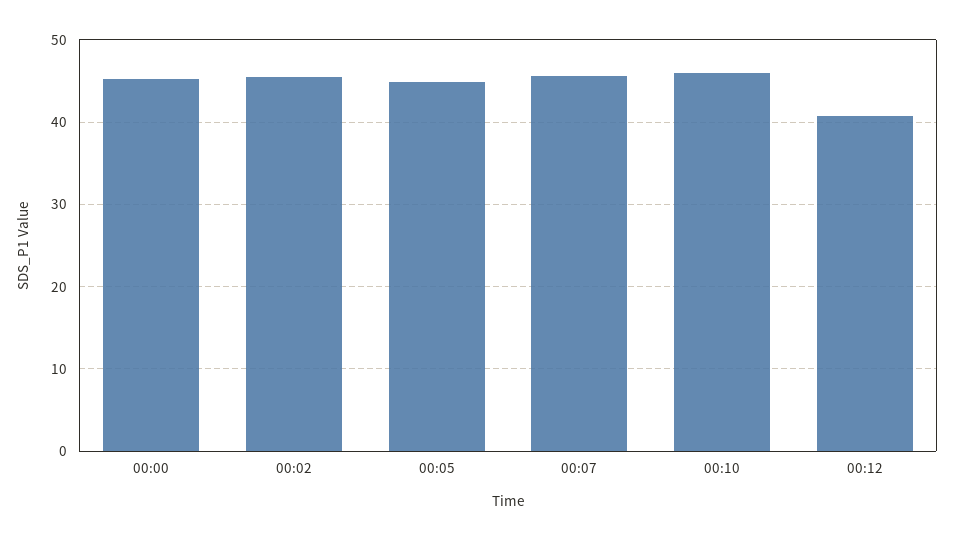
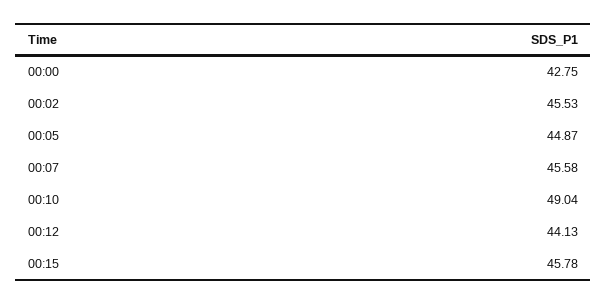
00:00: 45 -> 42.75
00:10: 46 -> 49.04
00:12: 41 -> 44.13
00:15: none -> 45.78

